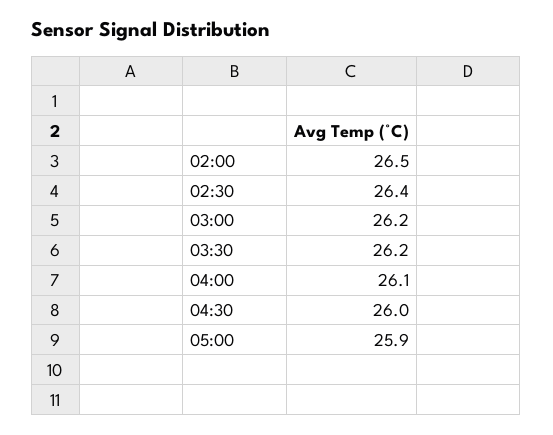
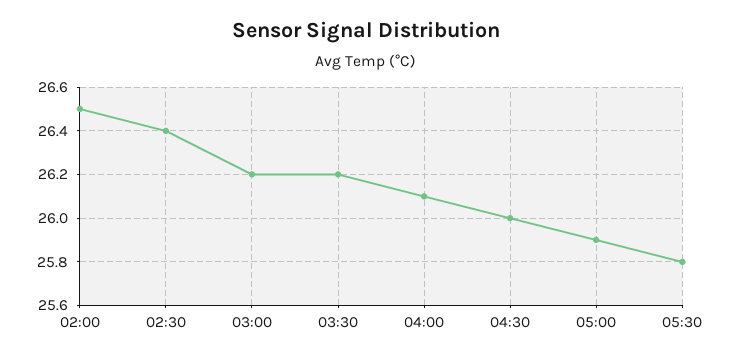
05:30: none -> 25.8

